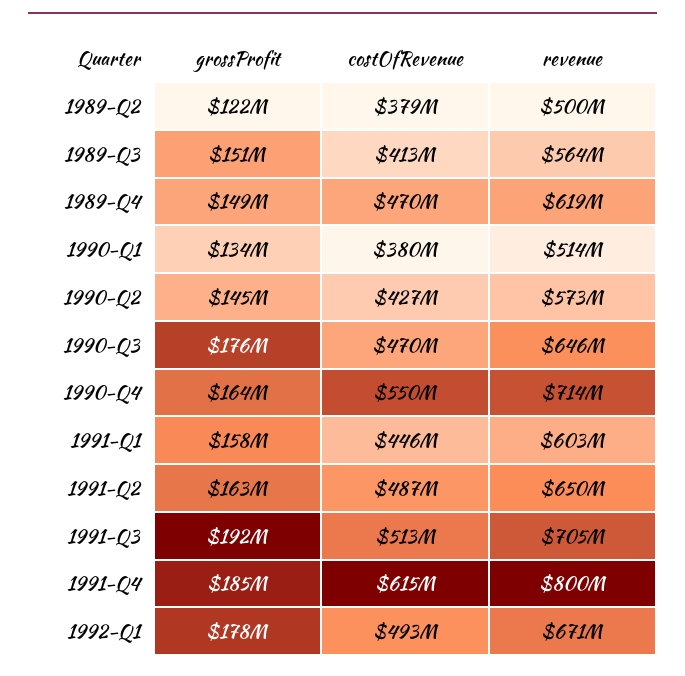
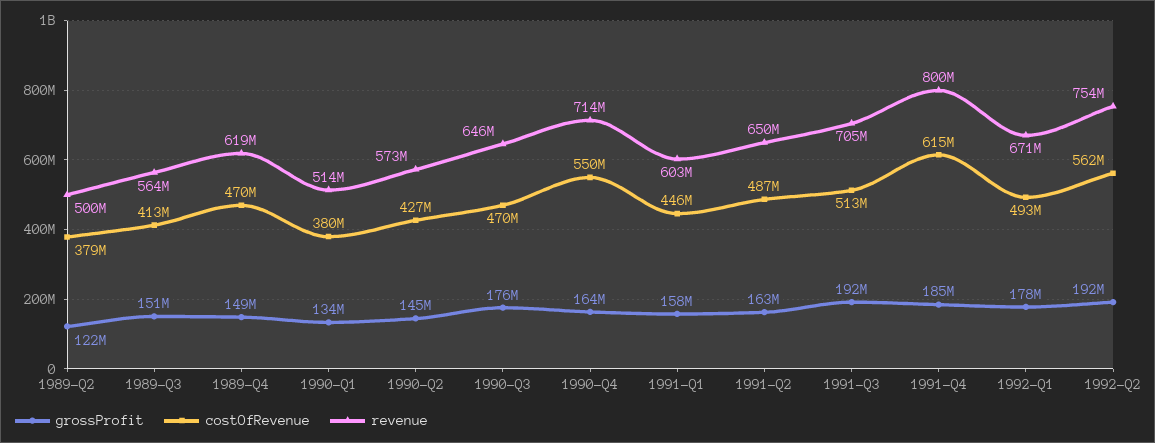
grossProfit, 1992-Q2: none -> 192000000
costOfRevenue, 1992-Q2: none -> 562000000
revenue, 1992-Q2: none -> 754000000

